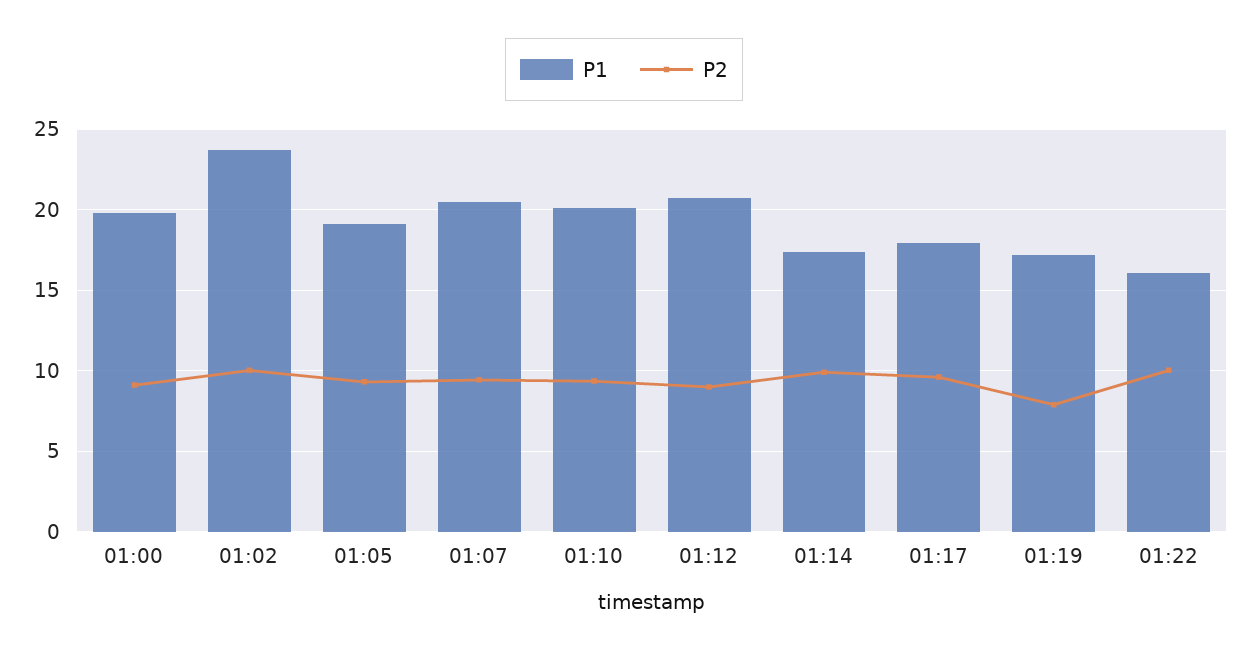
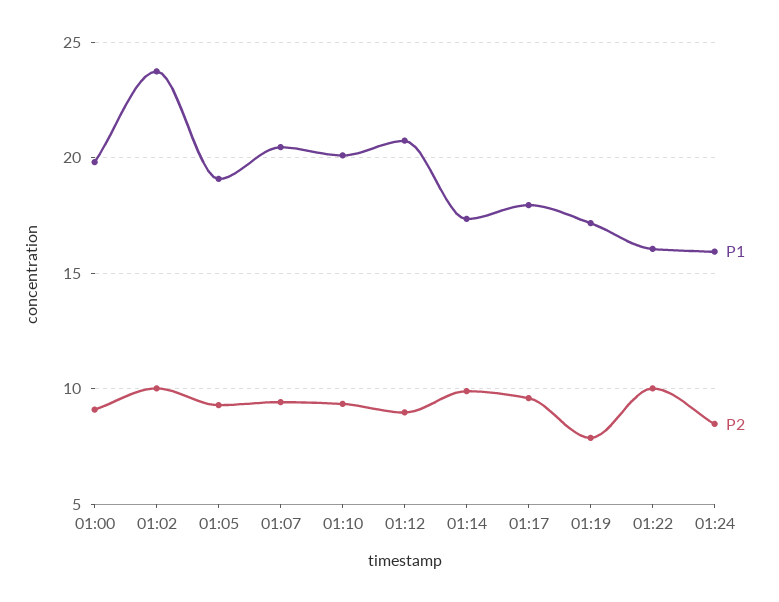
P1, 01:24: none -> 16
P2, 01:24: none -> 8.5

